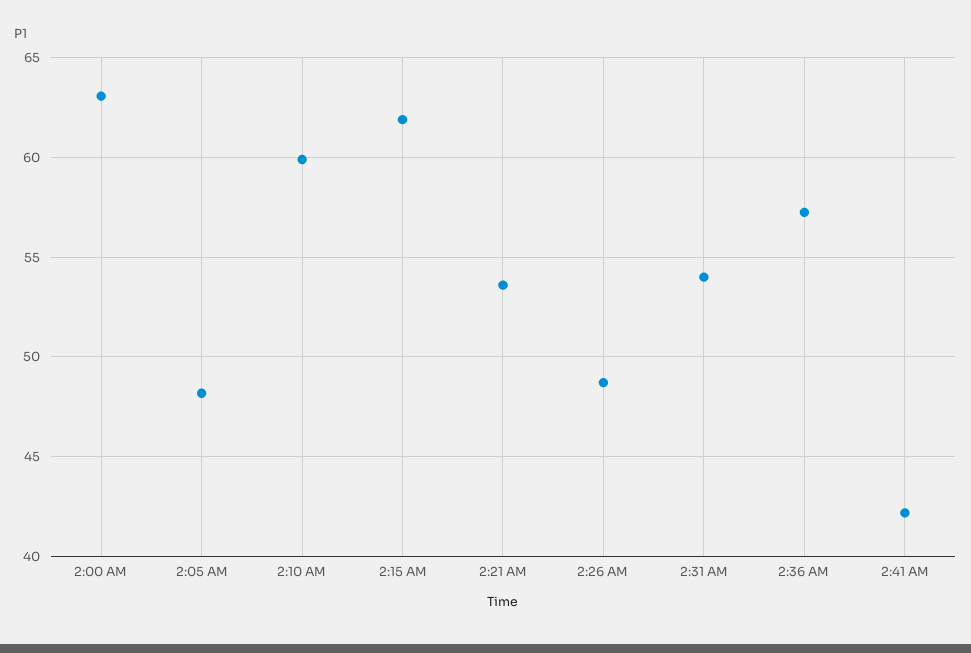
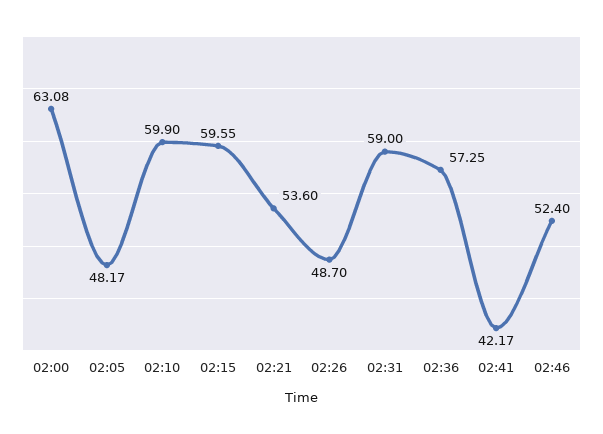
2:15 AM: 62 -> 59.55
2:31 AM: 54 -> 59
02:46: none -> 52.4

